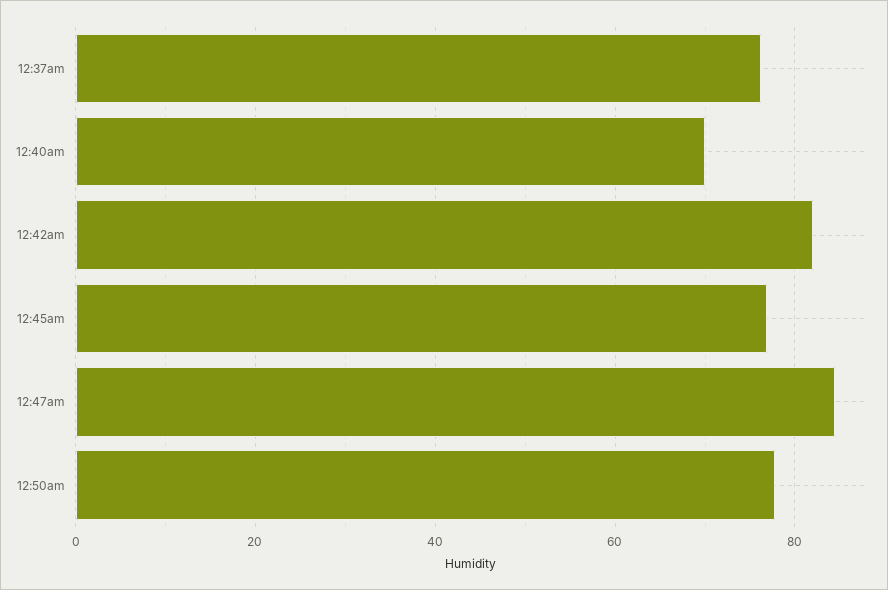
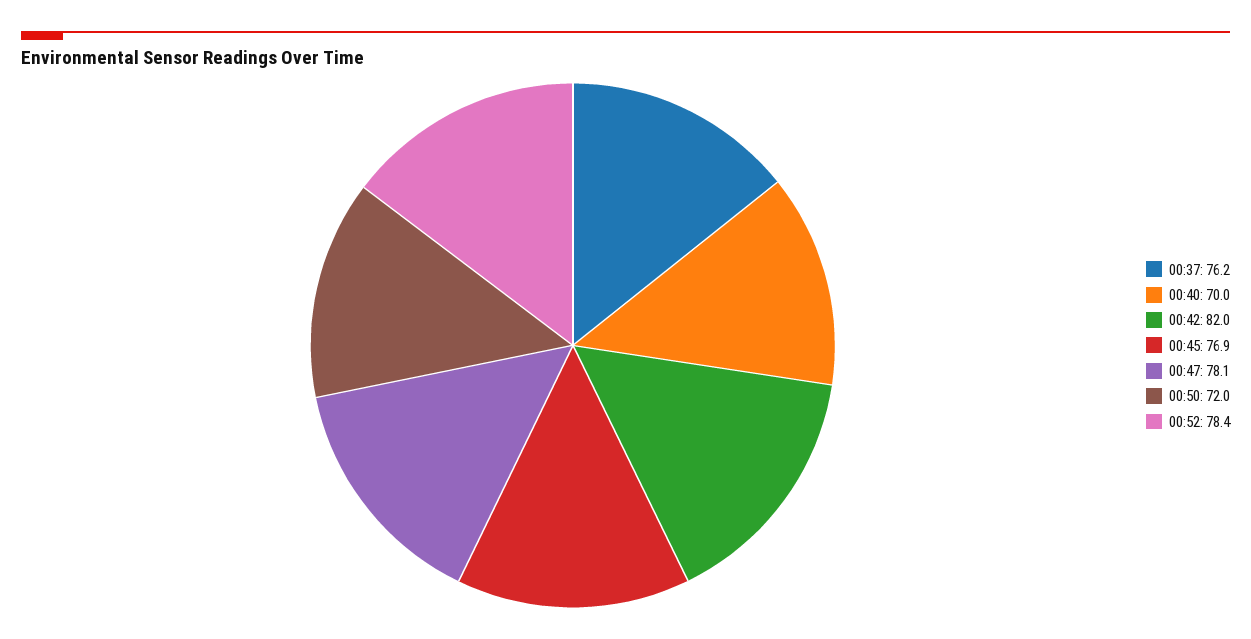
12:47am: 84 -> 78.1
12:50am: 78 -> 72
00:52: none -> 78.4

